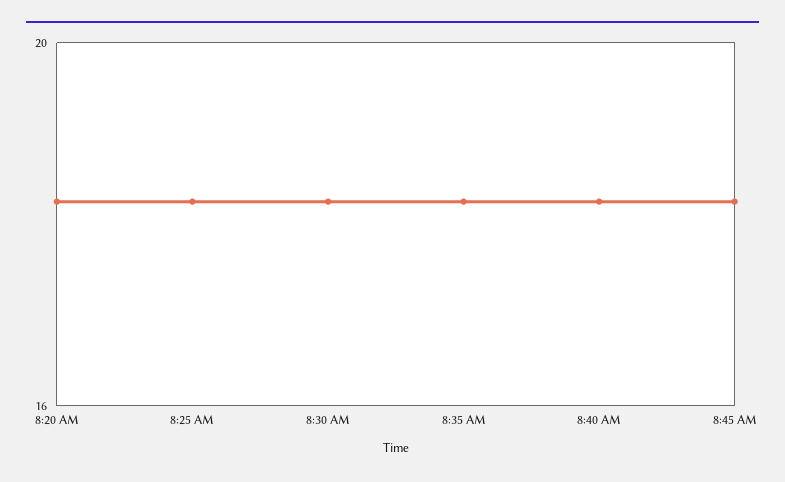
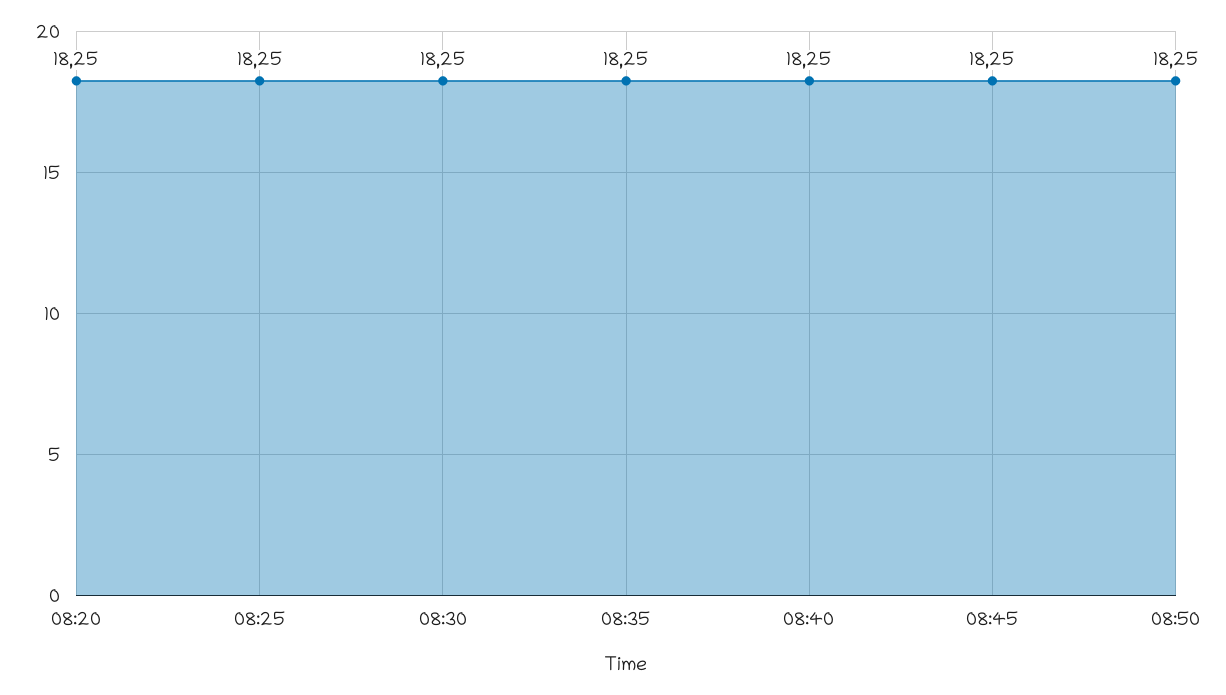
08:50: none -> 18.25

